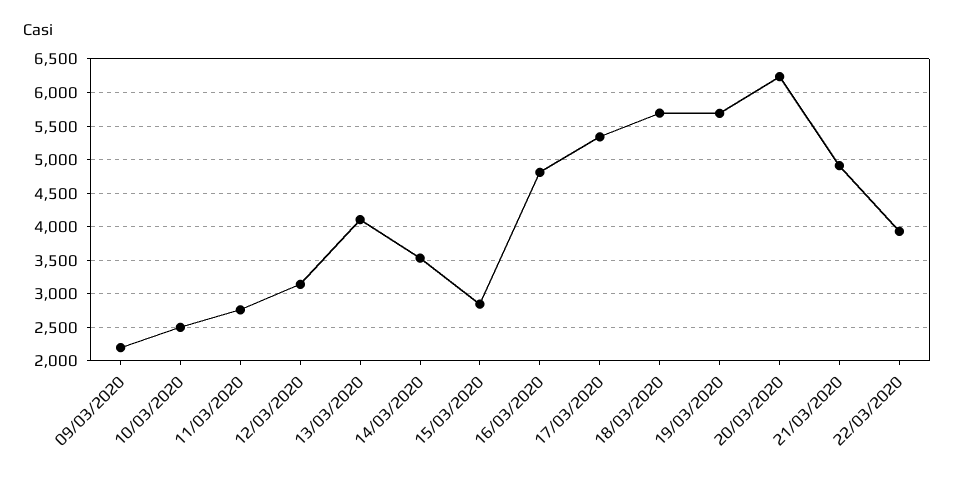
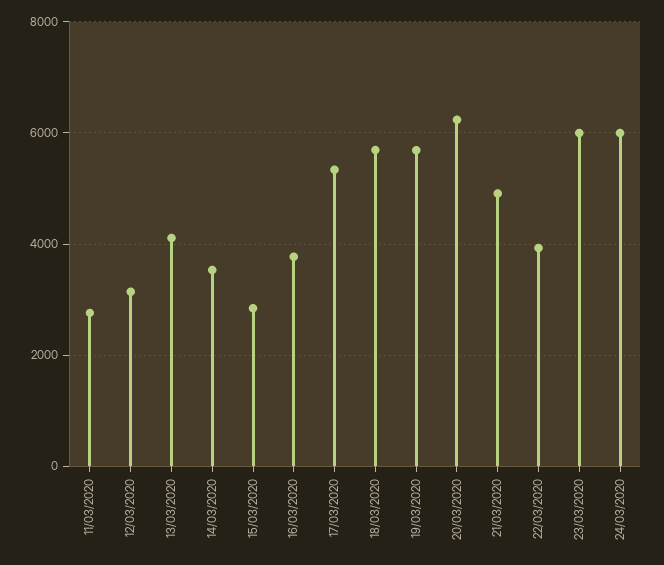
09/03/2020: 2200 -> none
10/03/2020: 2500 -> none
16/03/2020: 4800 -> 3800
23/03/2020: none -> 6000
24/03/2020: none -> 6000

